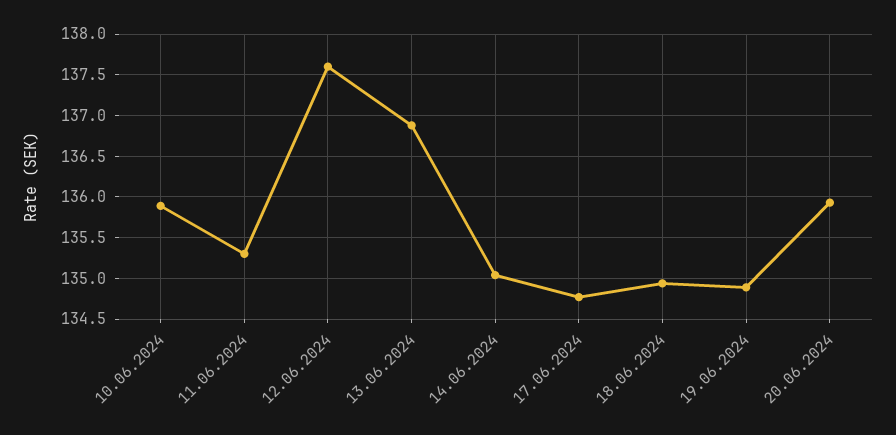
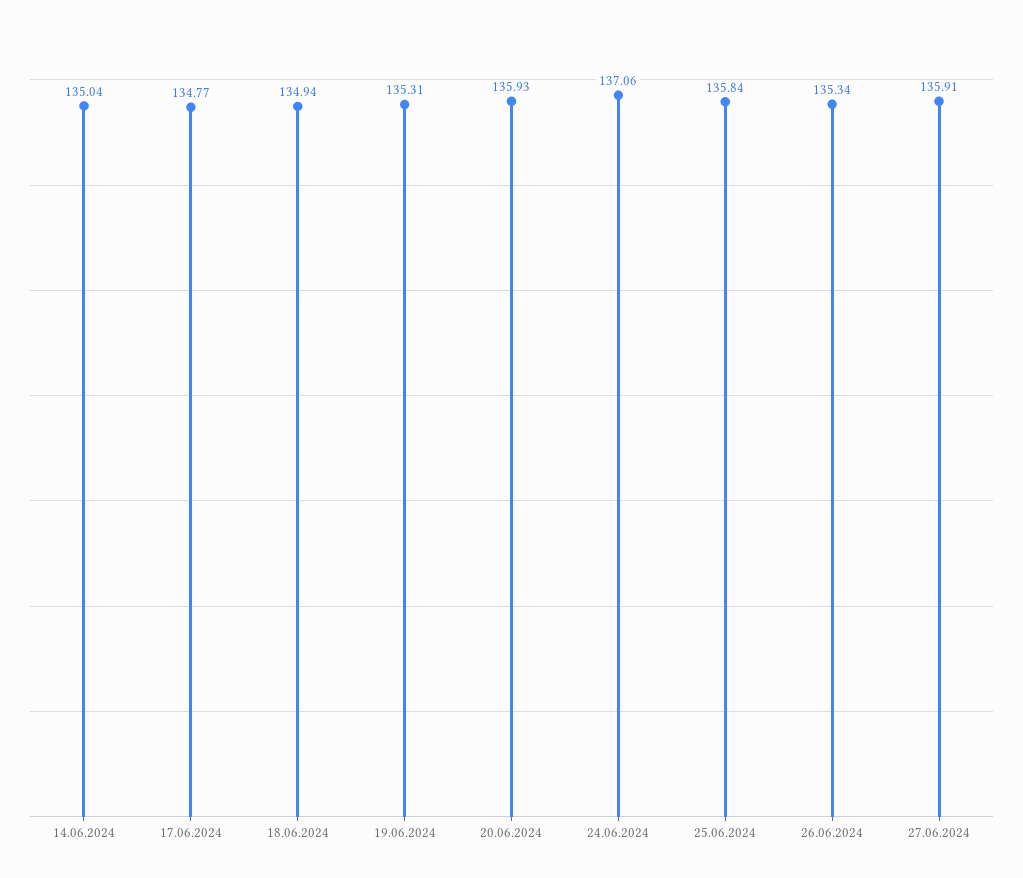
10.06.2024: 135.9 -> none
11.06.2024: 135.3 -> none
12.06.2024: 137.6 -> none
13.06.2024: 136.9 -> none
19.06.2024: 134.9 -> 135.31
24.06.2024: none -> 137.06
25.06.2024: none -> 135.84
26.06.2024: none -> 135.34
27.06.2024: none -> 135.91

